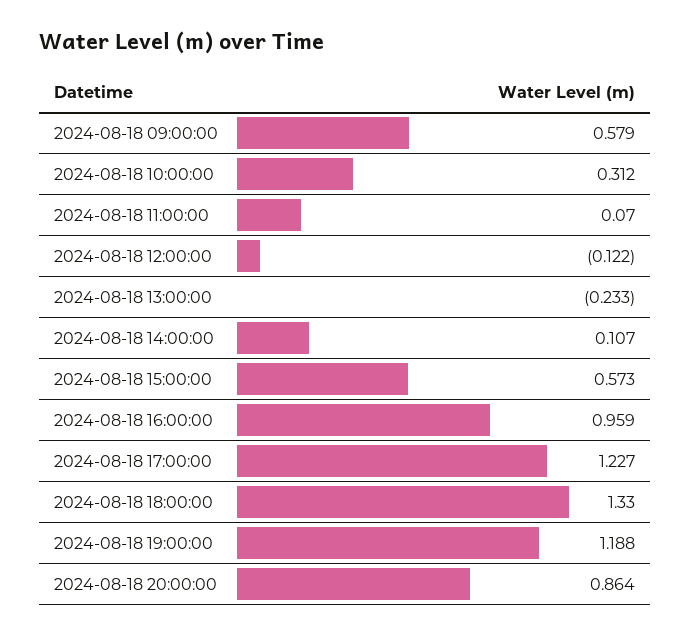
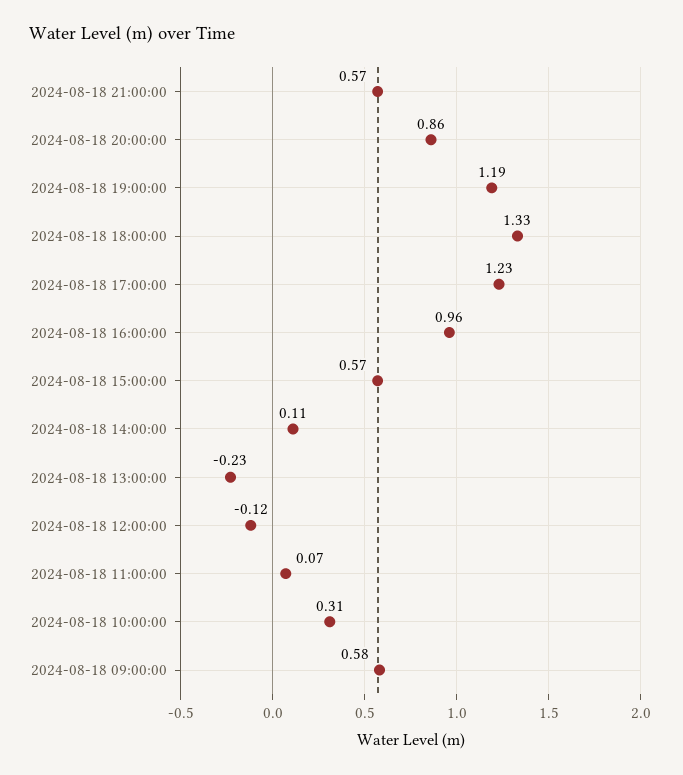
2024-08-18 21:00:00: none -> 0.57

